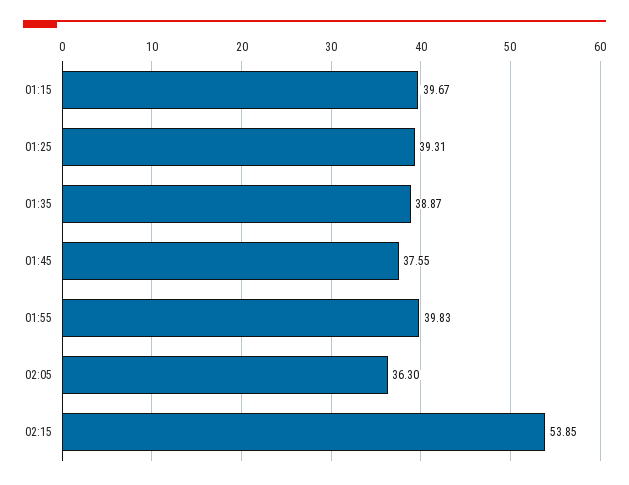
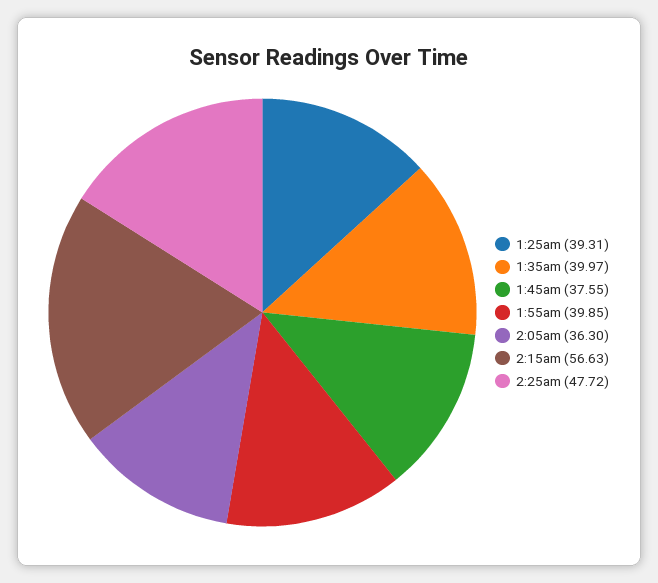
01:15: 39.67 -> none
01:35: 38.87 -> 39.97
01:55: 39.83 -> 39.85
02:15: 53.85 -> 56.63
2:25am: none -> 47.72

